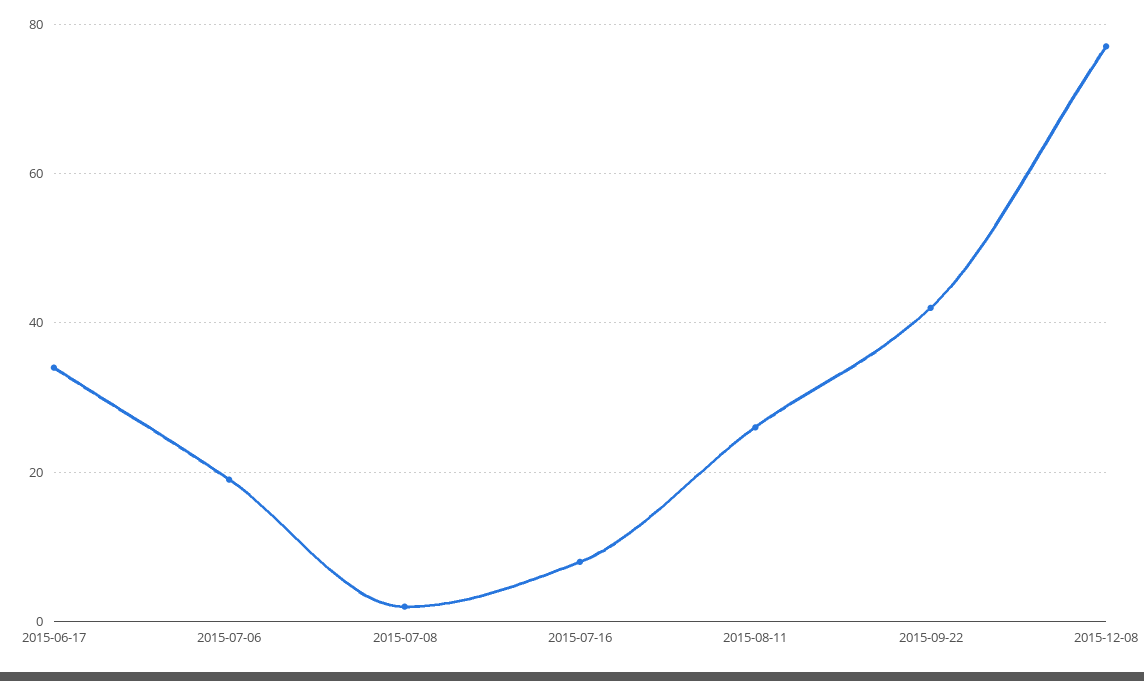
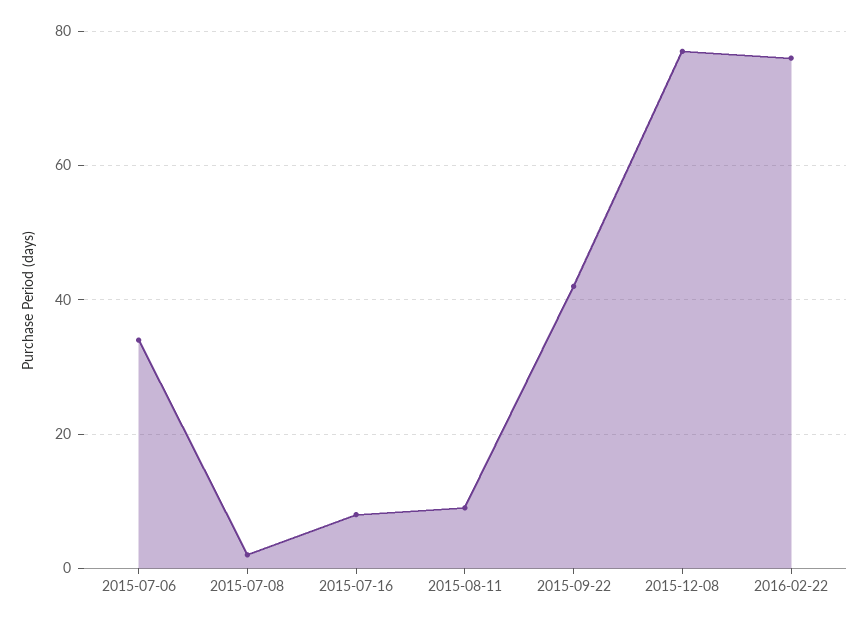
2015-06-17: 35 -> none
2015-07-06: 20 -> 35
2015-08-11: 25 -> 10
2016-02-22: none -> 75

